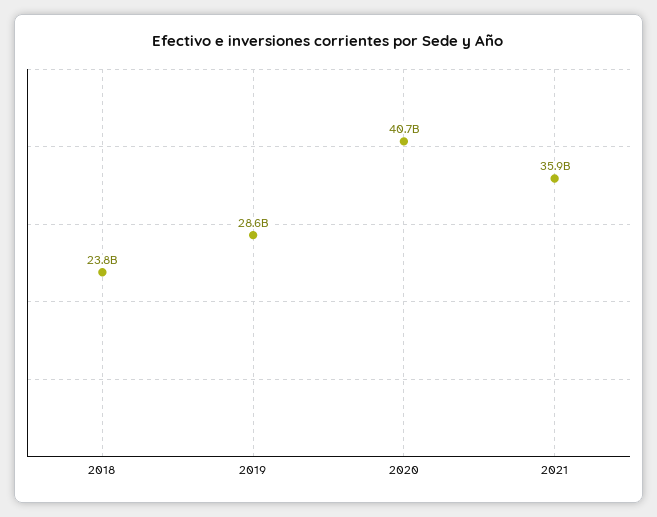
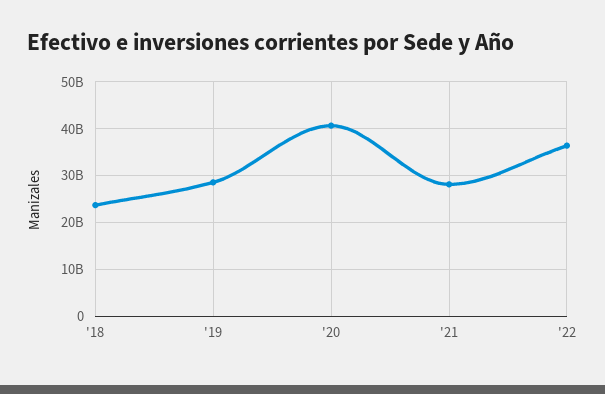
2021: 35900000000 -> 28000000000
'22: none -> 36000000000

